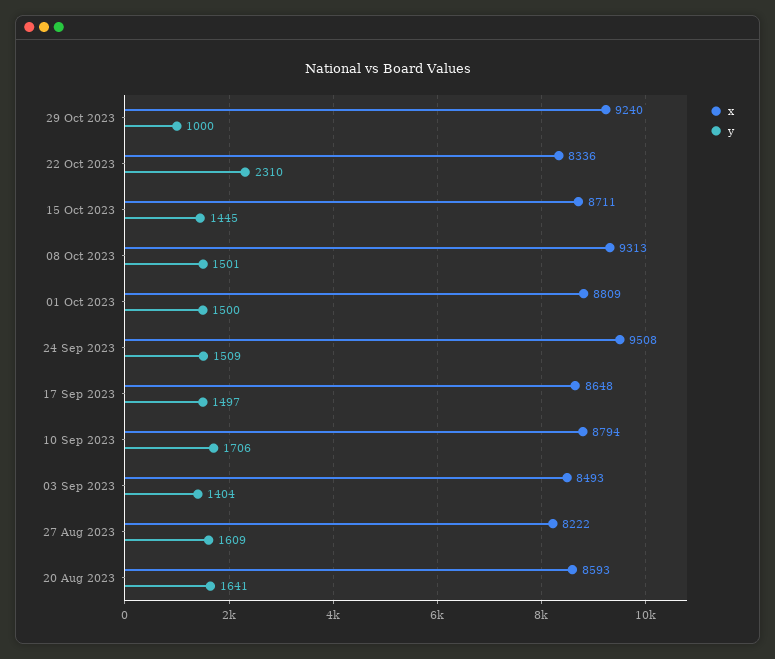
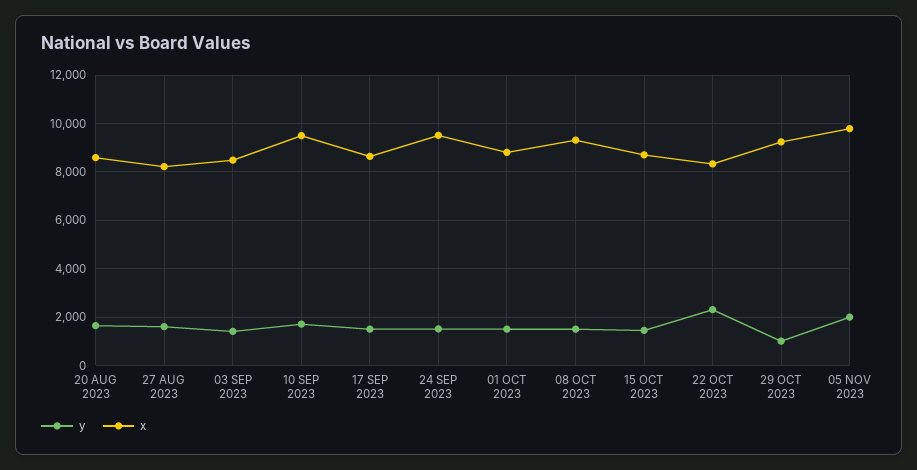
x, 10 Sep 2023: 8794 -> 9500
y, 05 NOV 2023: none -> 2000
x, 05 NOV 2023: none -> 9750

